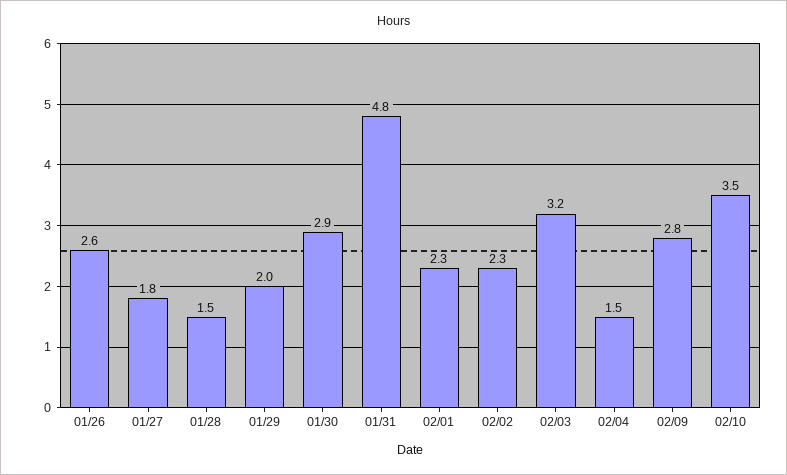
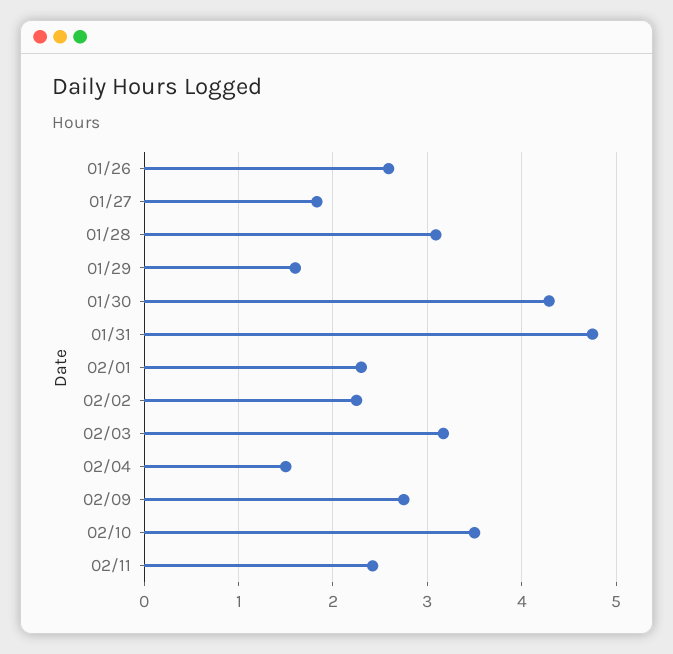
01/28: 1.5 -> 3.1
01/29: 2 -> 1.6
01/30: 2.9 -> 4.3
02/11: none -> 2.4

